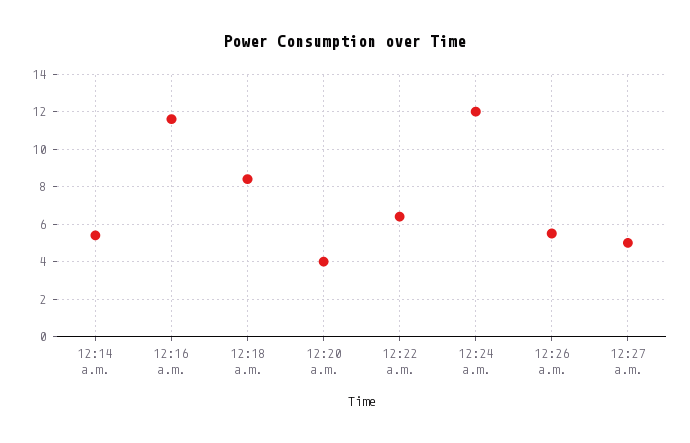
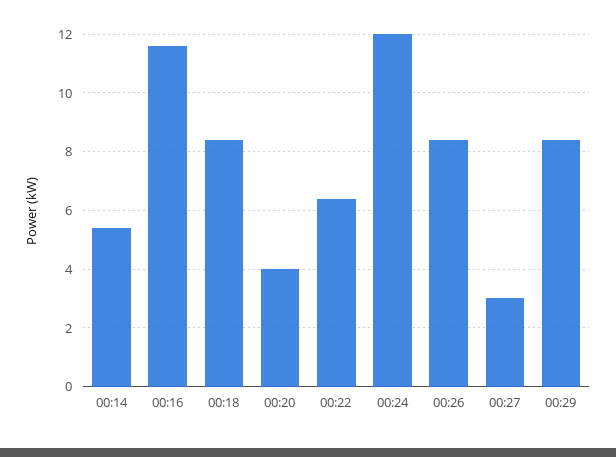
12:26 a.m.: 5.5 -> 8.5
12:27 a.m.: 5 -> 3
00:29: none -> 8.5

